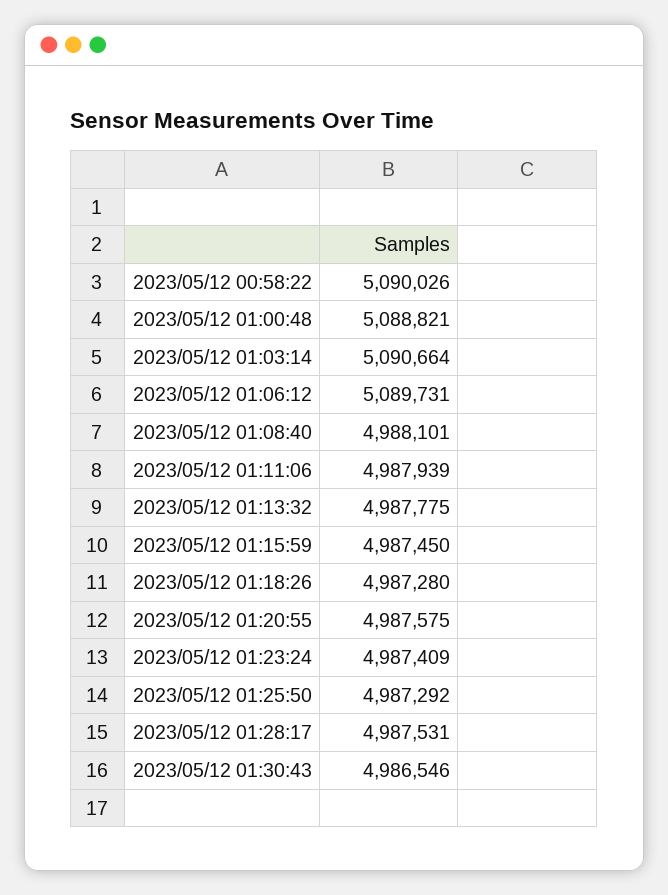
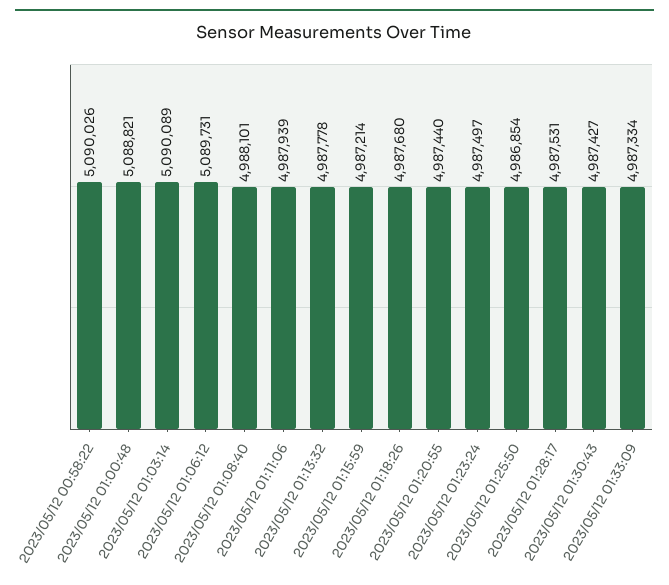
2023/05/12 01:03:14: 5090664 -> 5090089
2023/05/12 01:13:32: 4987775 -> 4987778
2023/05/12 01:15:59: 4987450 -> 4987214
2023/05/12 01:18:26: 4987280 -> 4987680
2023/05/12 01:20:55: 4987575 -> 4987440
2023/05/12 01:23:24: 4987409 -> 4987497
2023/05/12 01:25:50: 4987292 -> 4986854
2023/05/12 01:30:43: 4986546 -> 4987427
2023/05/12 01:33:09: none -> 4987334

